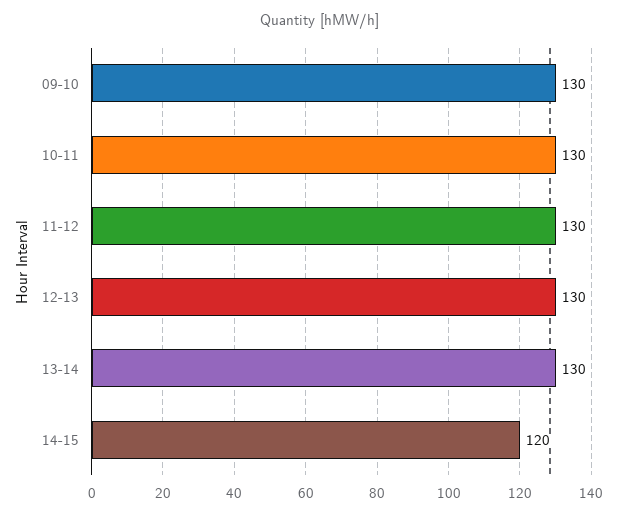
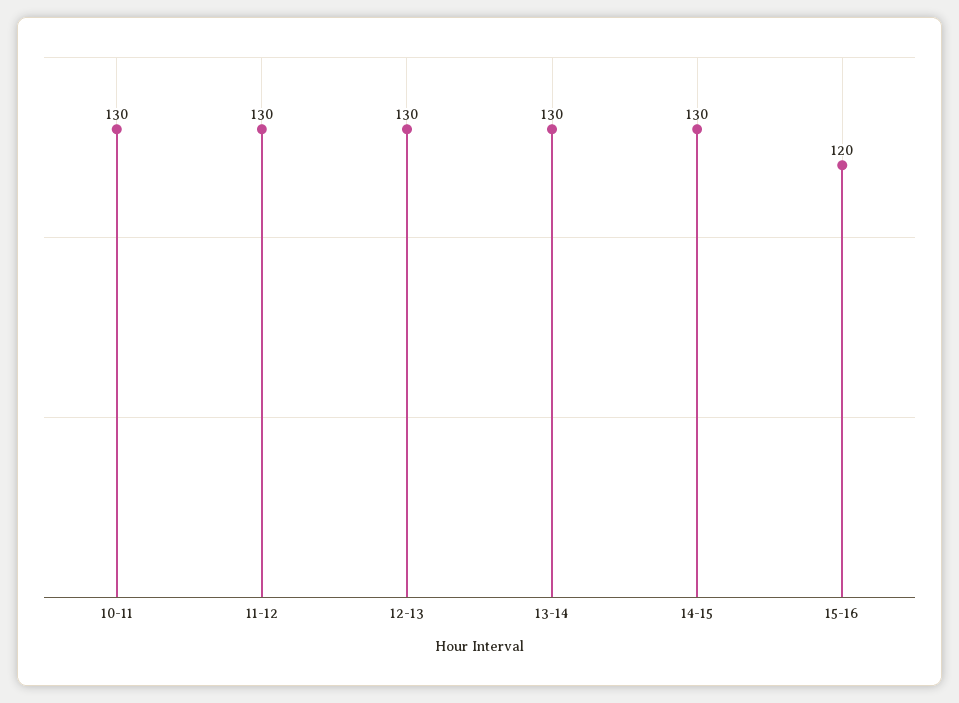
09-10: 130 -> none
14-15: 120 -> 130
15-16: none -> 120

